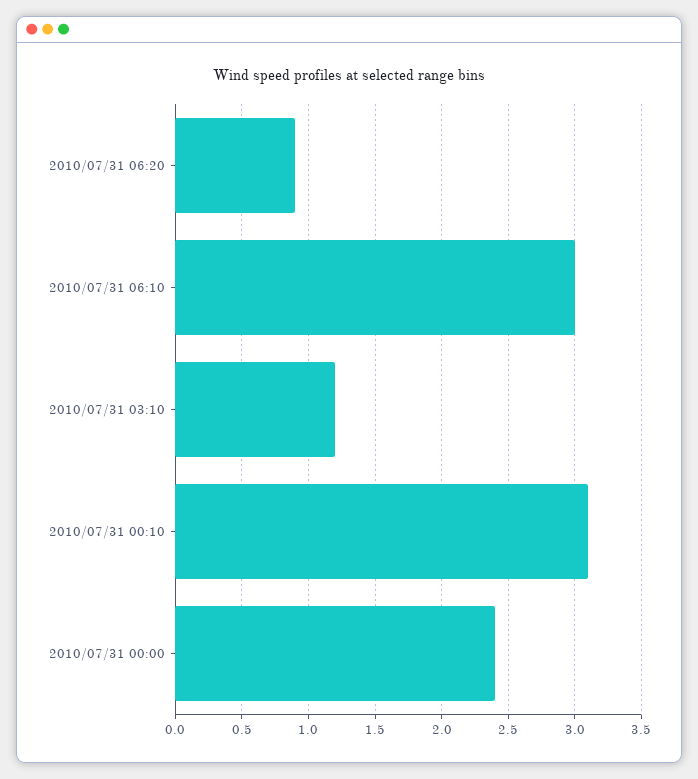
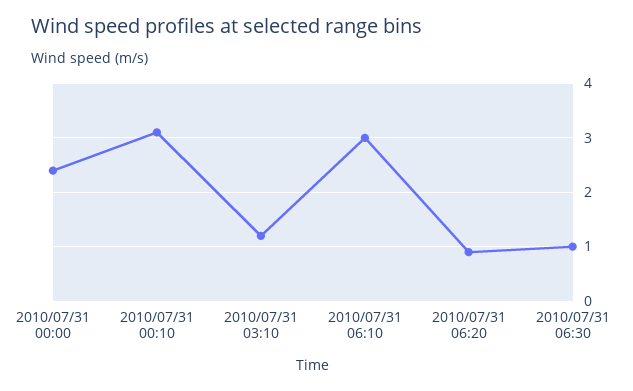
2010/07/31 06:30: none -> 1

